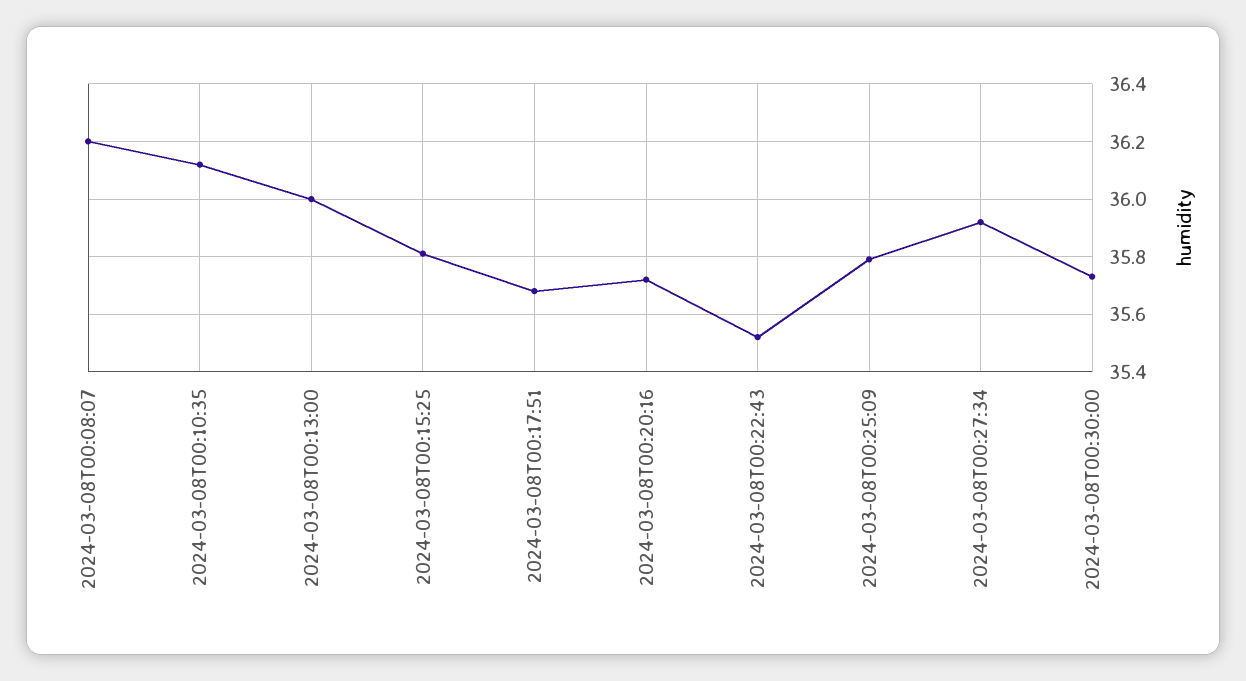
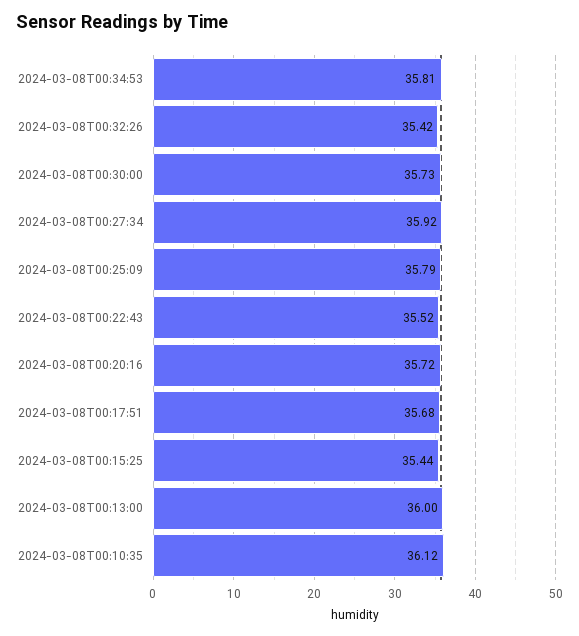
2024-03-08T00:08:07: 36.2 -> none
2024-03-08T00:15:25: 35.8 -> 35.44
2024-03-08T00:34:53: none -> 35.81
2024-03-08T00:32:26: none -> 35.42

